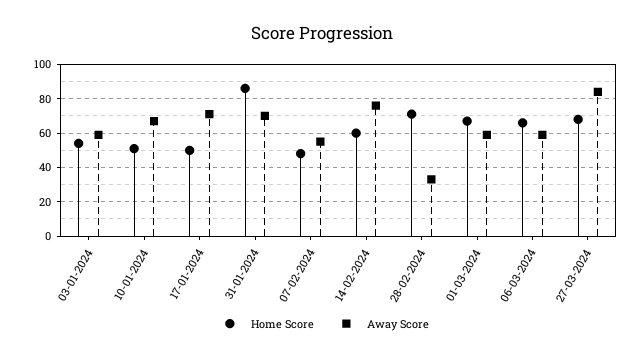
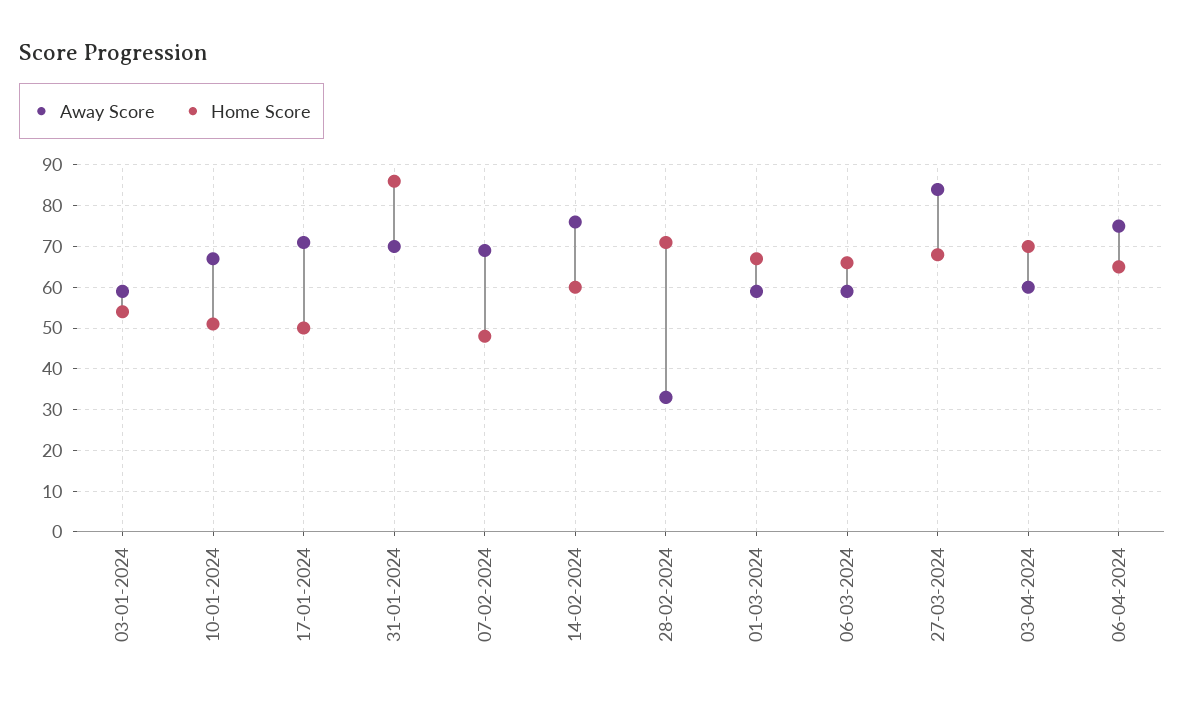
Away Score, 07-02-2024: 55 -> 70
Away Score, 03-04-2024: none -> 60
Home Score, 03-04-2024: none -> 70
Away Score, 06-04-2024: none -> 75
Home Score, 06-04-2024: none -> 65

